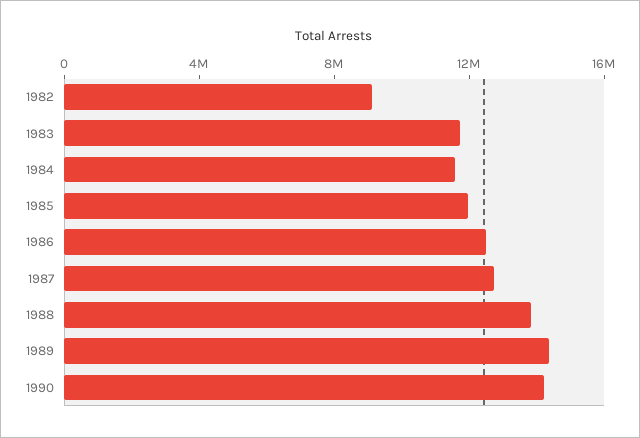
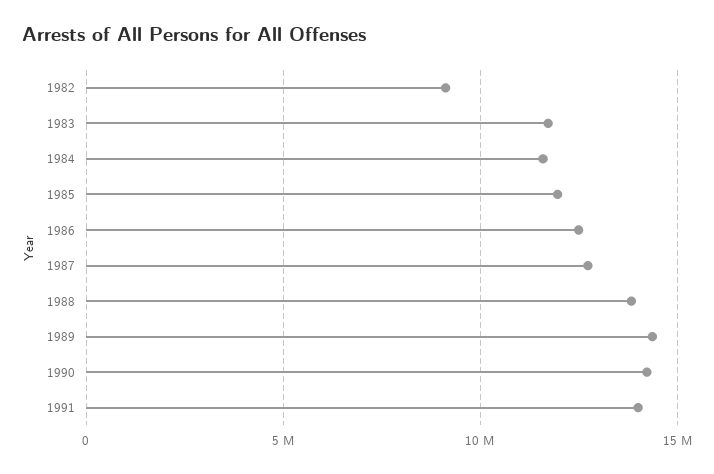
1991: none -> 14000000

